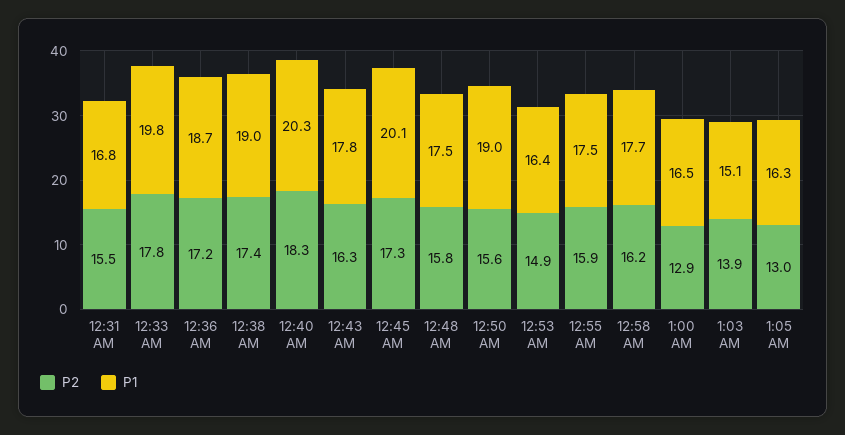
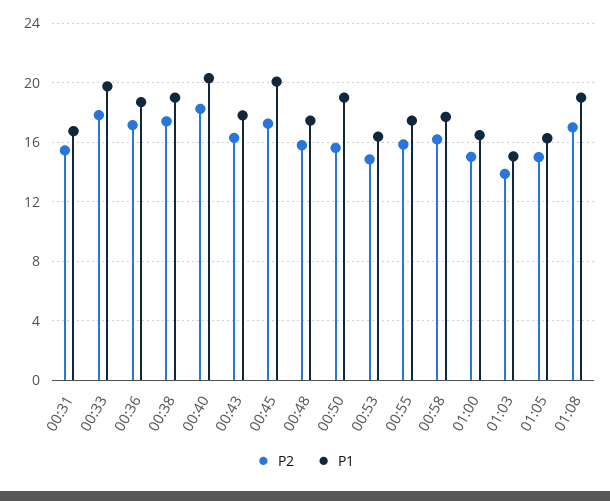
P2, 1:00 AM: 12.9 -> 15
P2, 1:05 AM: 13 -> 15
P2, 01:08: none -> 17
P1, 01:08: none -> 19

